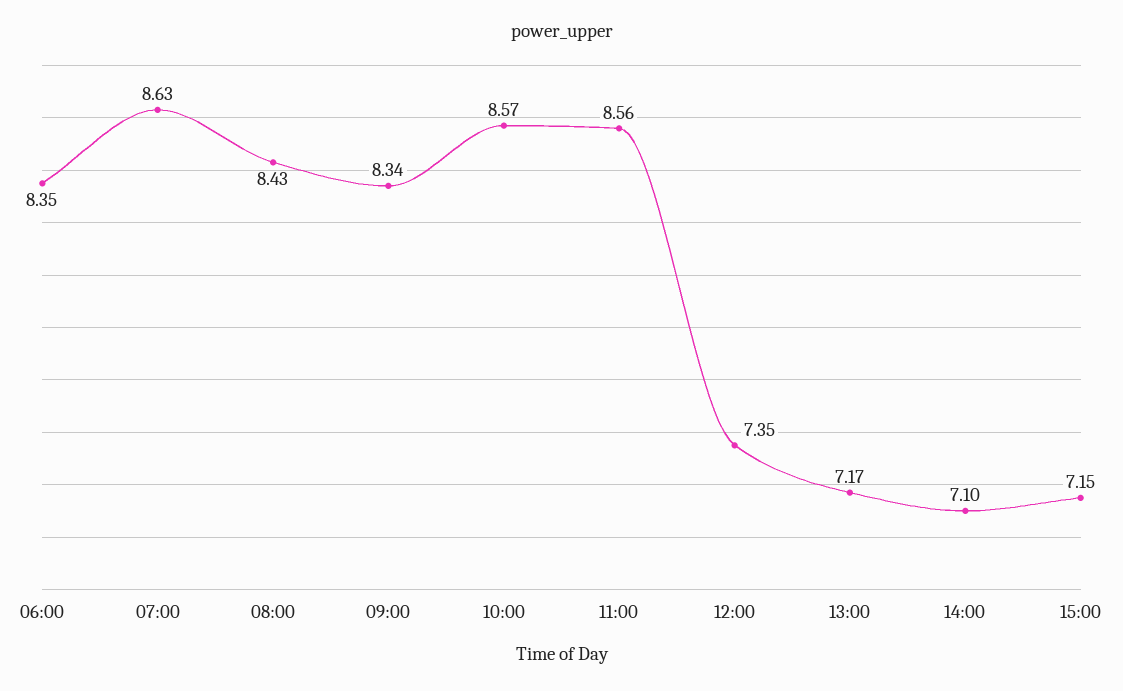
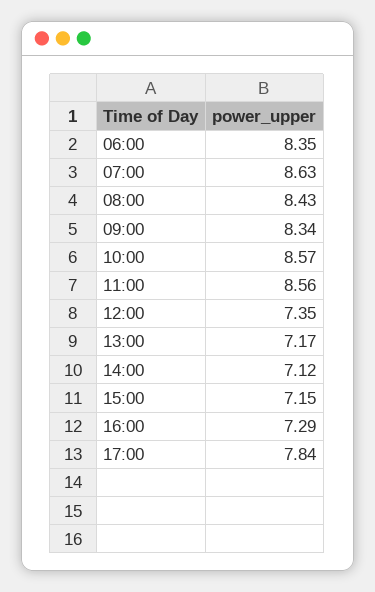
14:00: 7.1 -> 7.12
16:00: none -> 7.29
17:00: none -> 7.84

